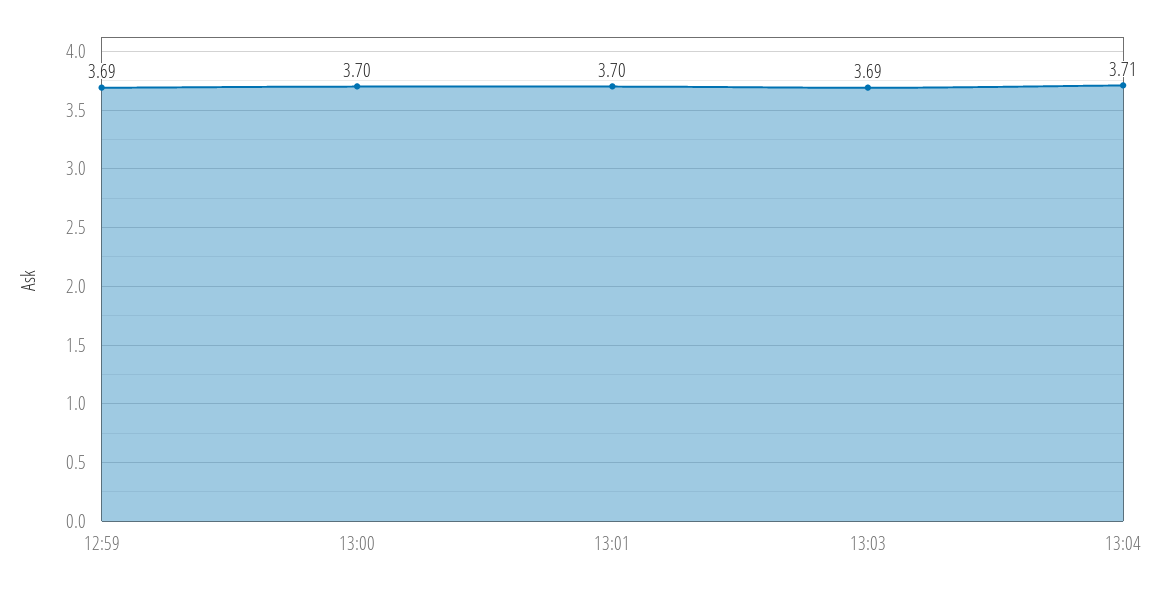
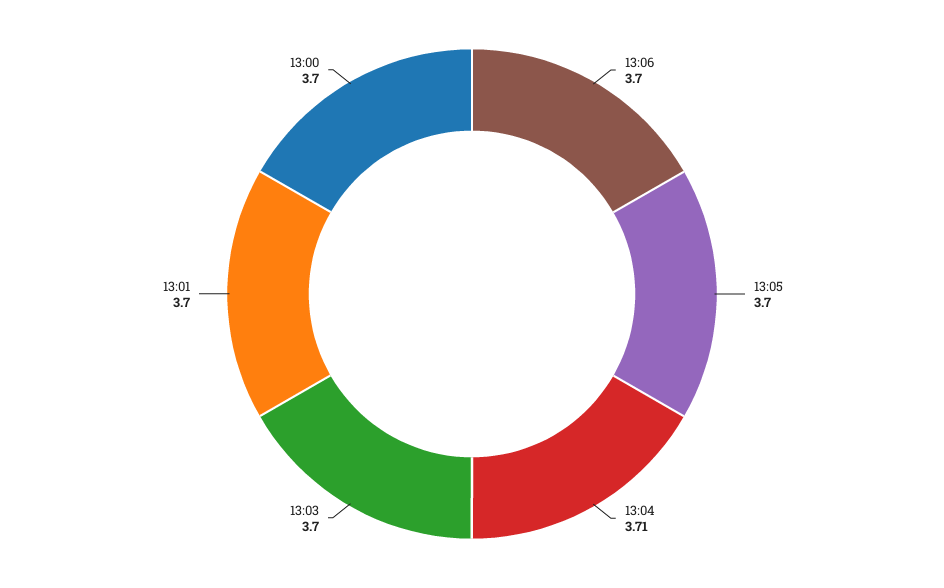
12:59: 3.69 -> none
13:03: 3.69 -> 3.7
13:06: none -> 3.7
13:05: none -> 3.7

